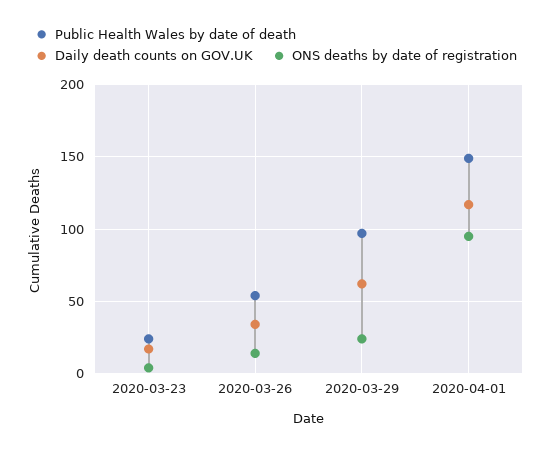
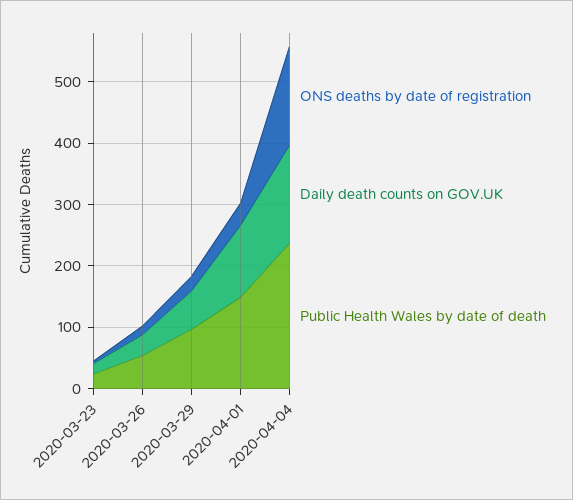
ONS deaths by date of registration, 2020-04-01: 95 -> 40
ONS deaths by date of registration, 2020-04-04: none -> 160
Daily death counts on GOV.UK, 2020-04-04: none -> 160
Public Health Wales by date of death, 2020-04-04: none -> 240

